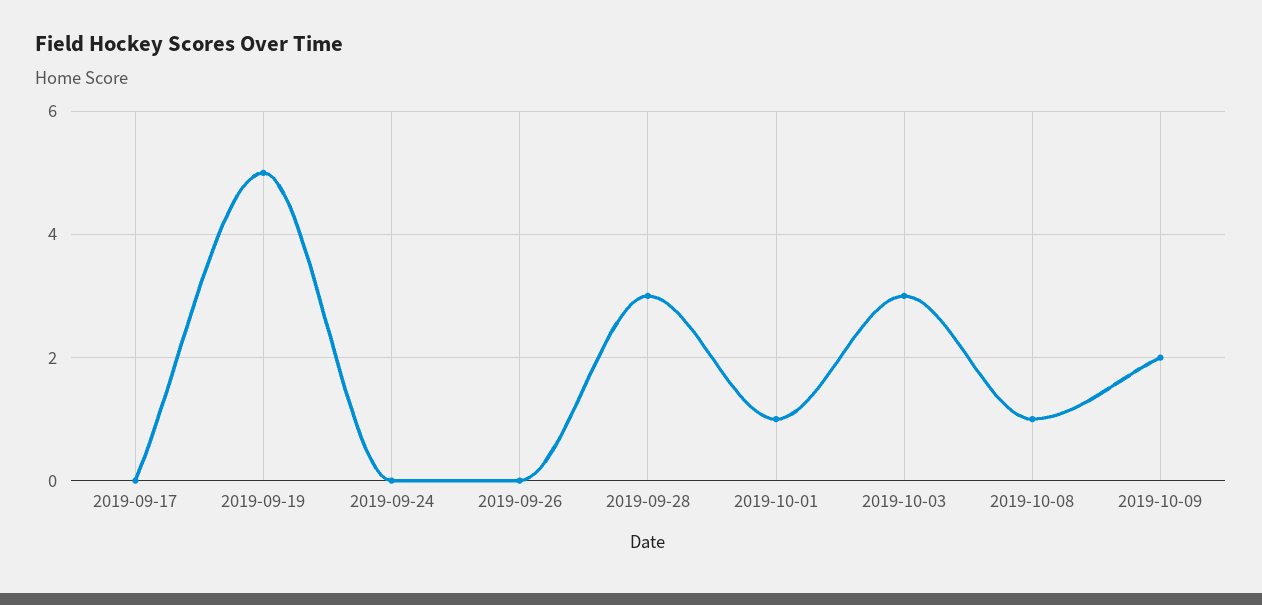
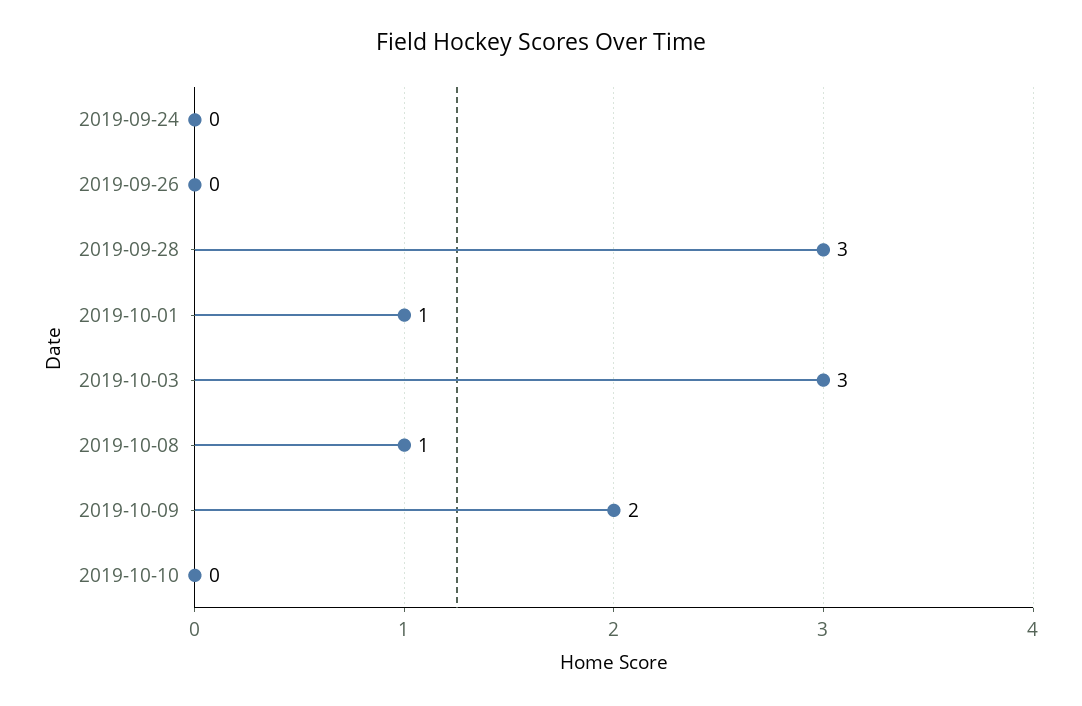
2019-09-17: 0 -> none
2019-09-19: 5 -> none
2019-10-10: none -> 0

